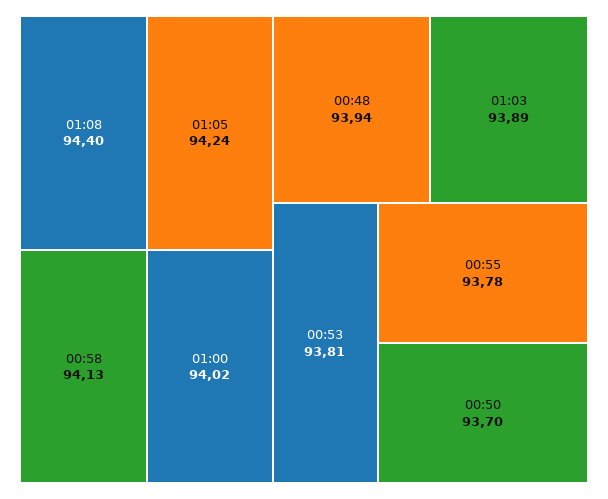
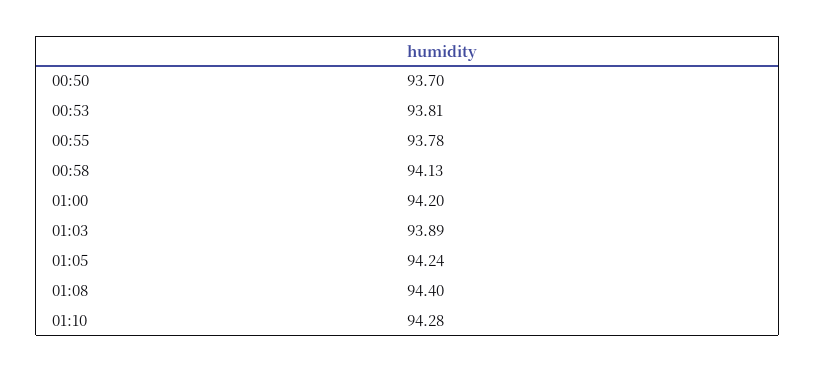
01:00: 94.02 -> 94.2
00:48: 93.94 -> none
01:10: none -> 94.28

